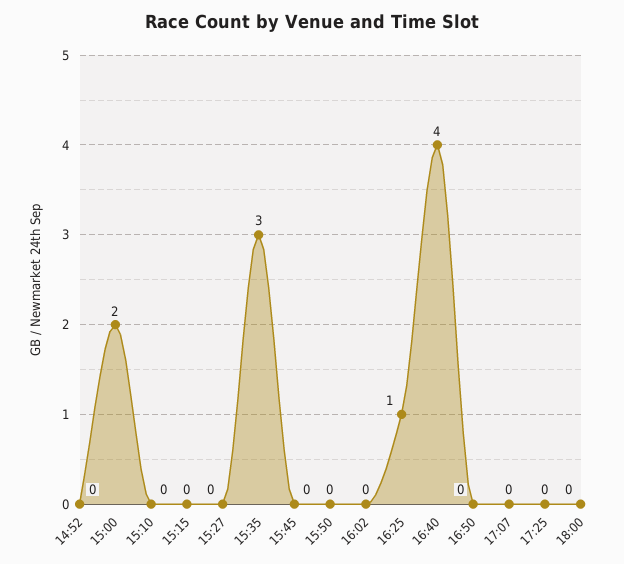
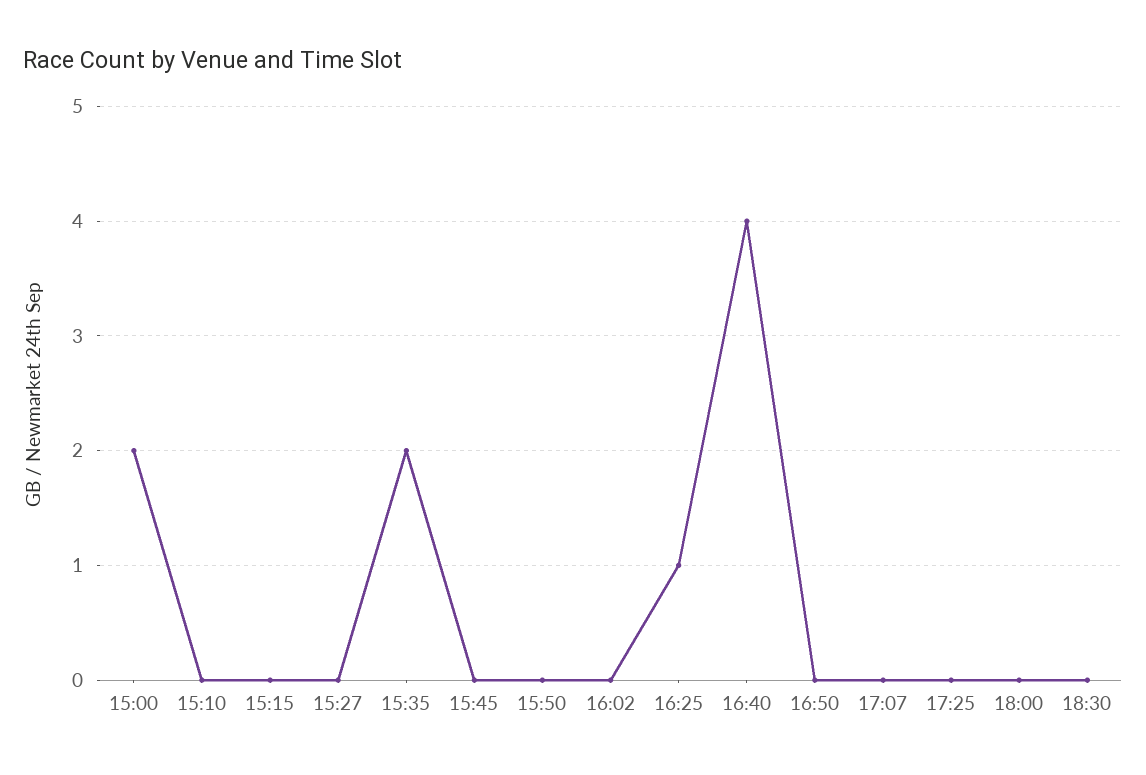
14:52: 0 -> none
15:35: 3 -> 2
18:30: none -> 0

